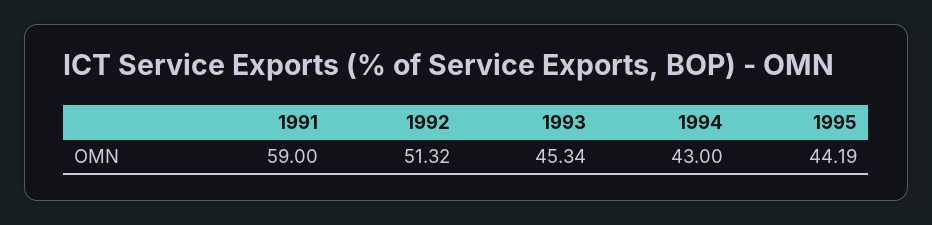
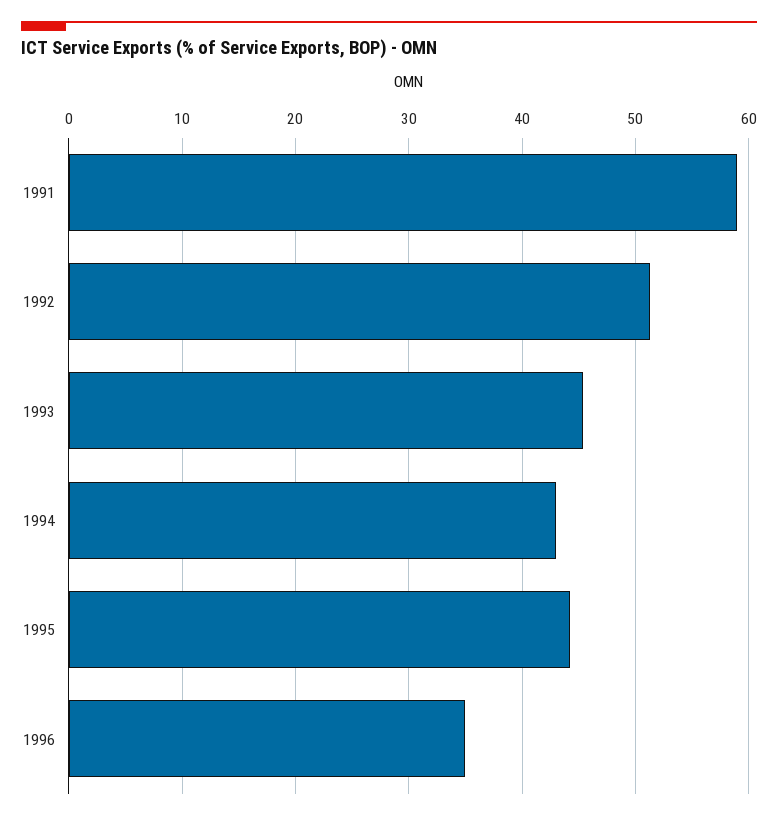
1996: none -> 35

